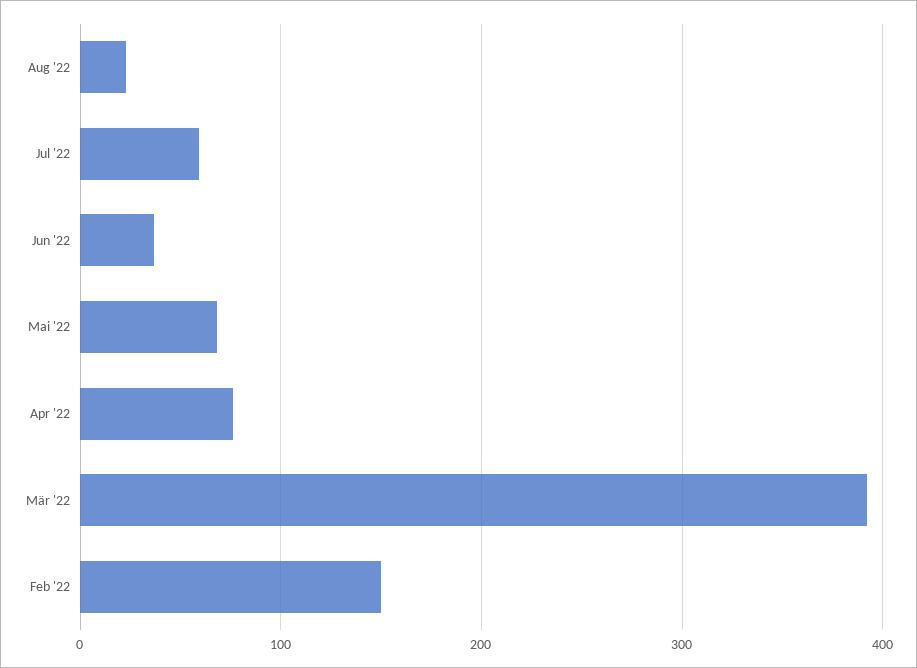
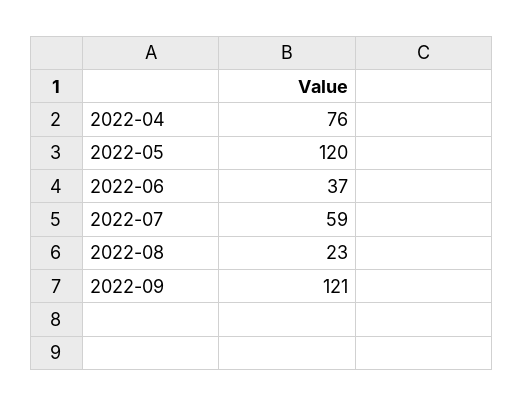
Mai '22: 70 -> 120
Mär '22: 390 -> none
Feb '22: 150 -> none
2022-09: none -> 121

